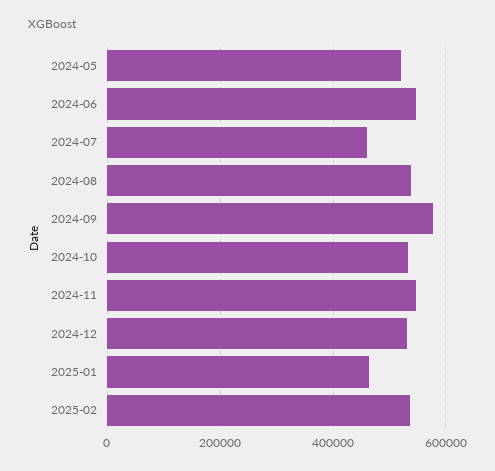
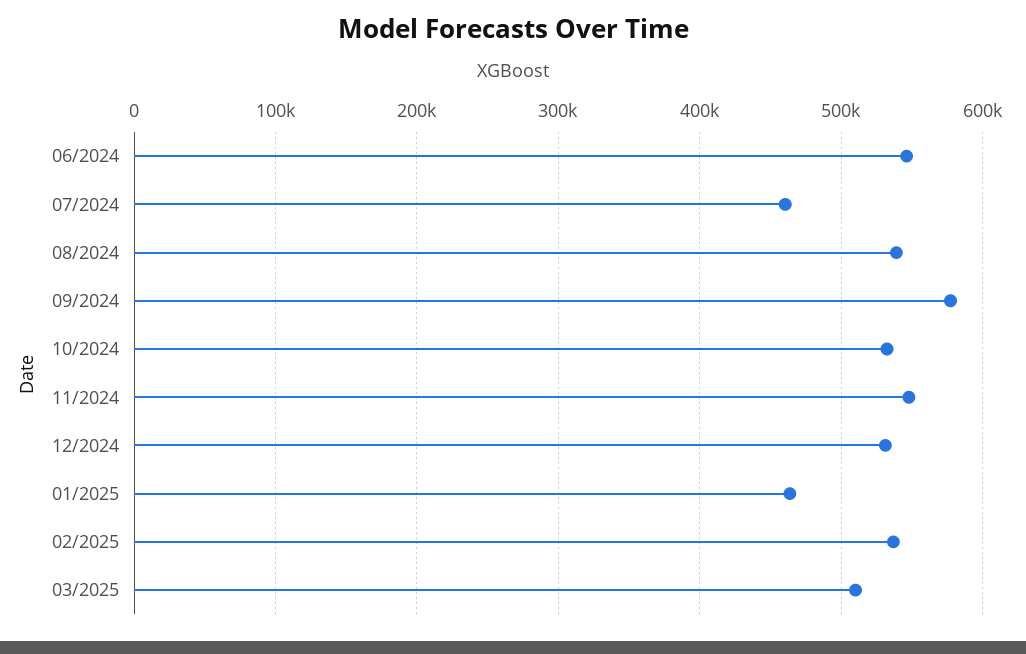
2024-05: 520000 -> none
03/2025: none -> 510000

